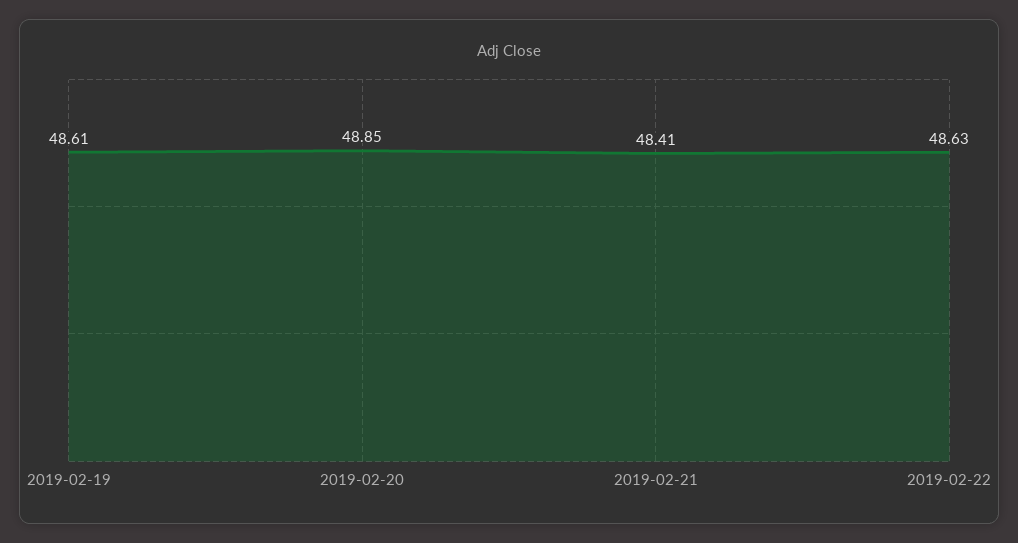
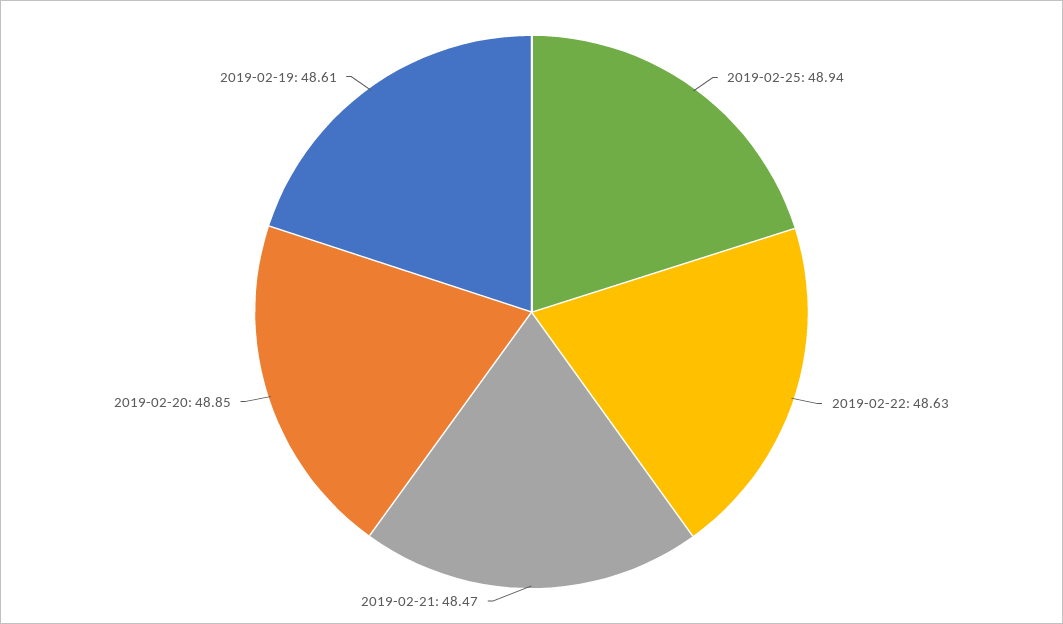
2019-02-21: 48.41 -> 48.47
2019-02-25: none -> 48.94

